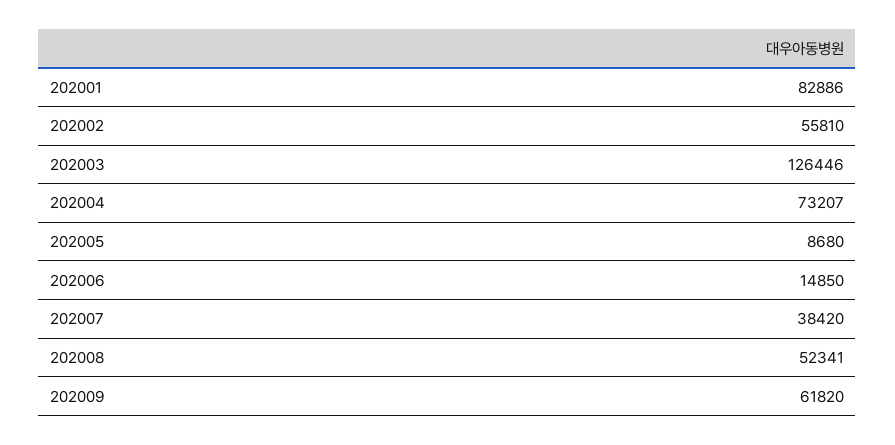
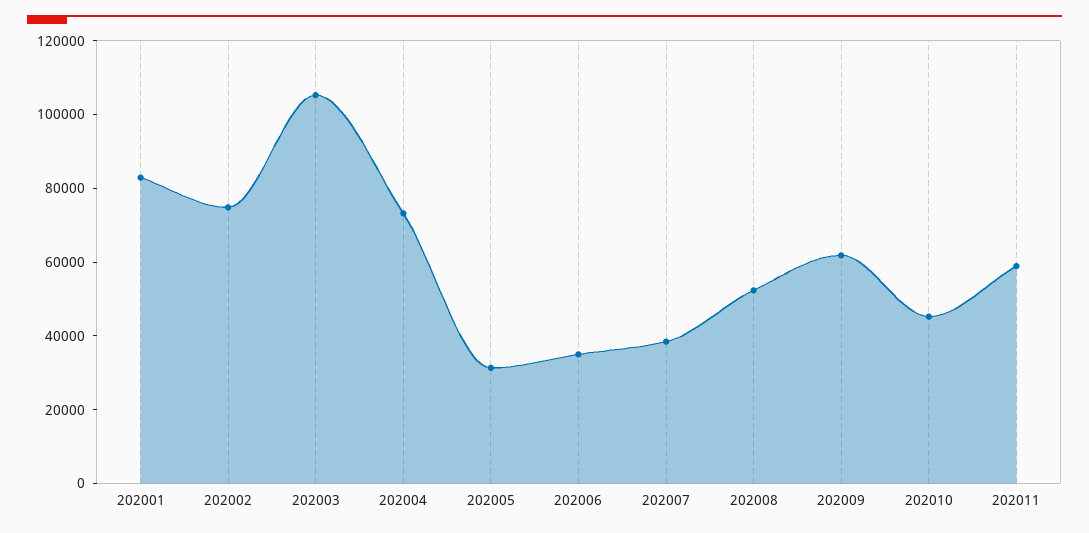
202002: 55810 -> 75000
202003: 126446 -> 105000
202005: 8680 -> 30000
202006: 14850 -> 35000
202010: none -> 45000
202011: none -> 60000

